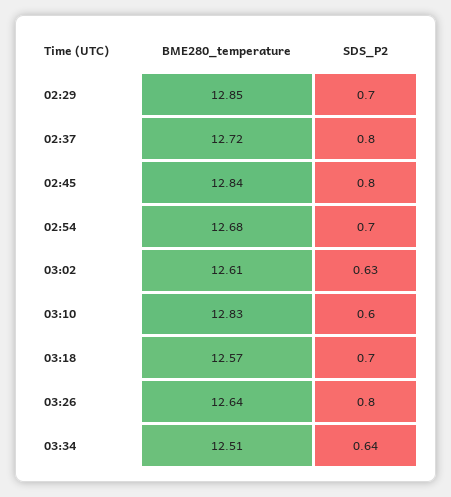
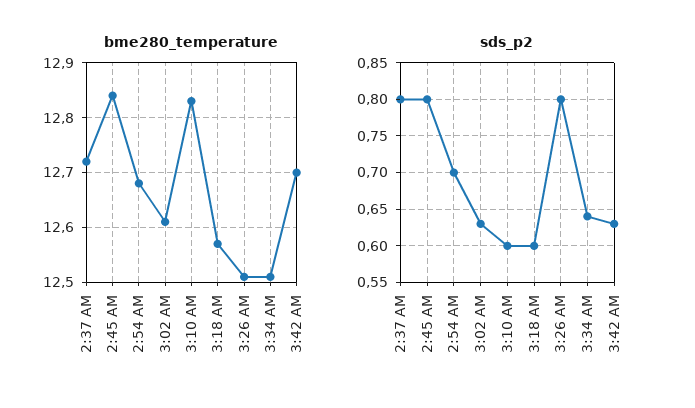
BME280_temperature, 02:29: 12.85 -> none
SDS_P2, 02:29: 0.7 -> none
SDS_P2, 03:18: 0.7 -> 0.6
BME280_temperature, 03:26: 12.64 -> 12.5
BME280_temperature, 3:42 AM: none -> 12.7
SDS_P2, 3:42 AM: none -> 0.63

